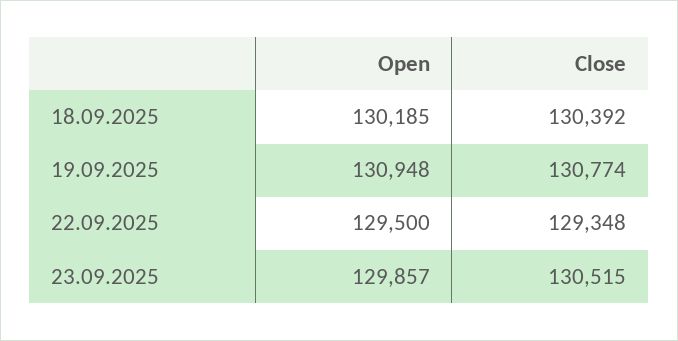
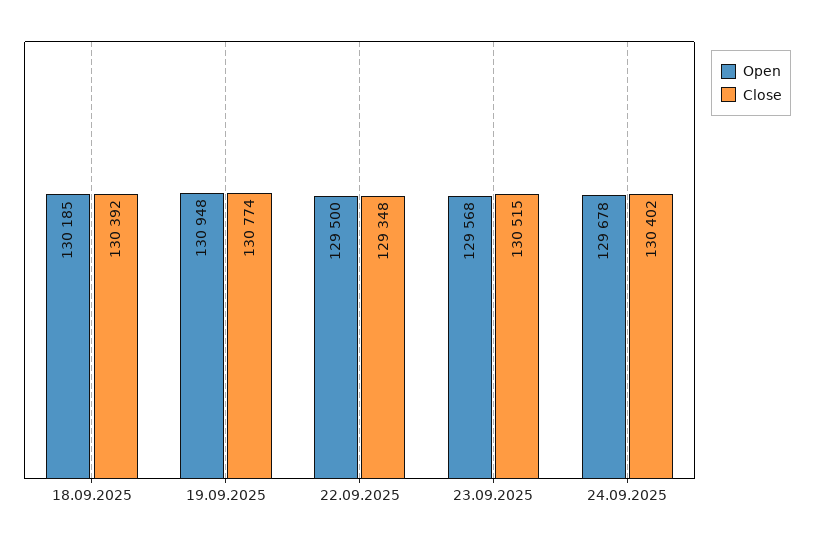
Open, 23.09.2025: 129857 -> 129568
Open, 24.09.2025: none -> 129678
Close, 24.09.2025: none -> 130402

